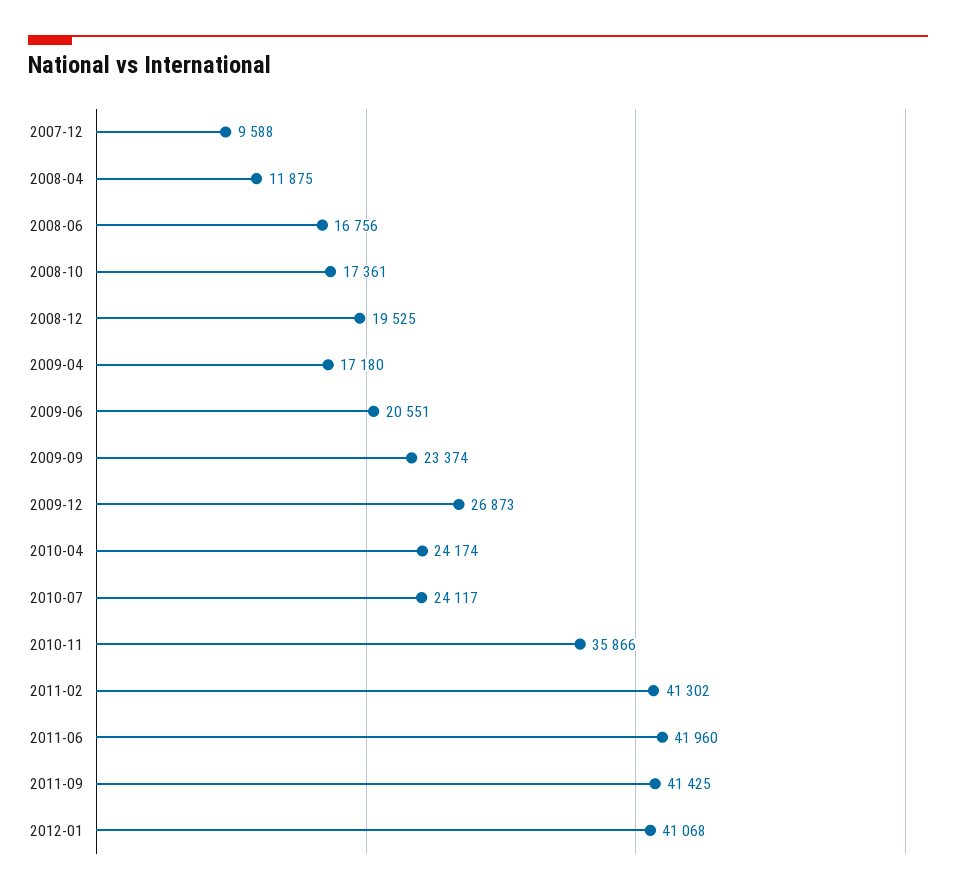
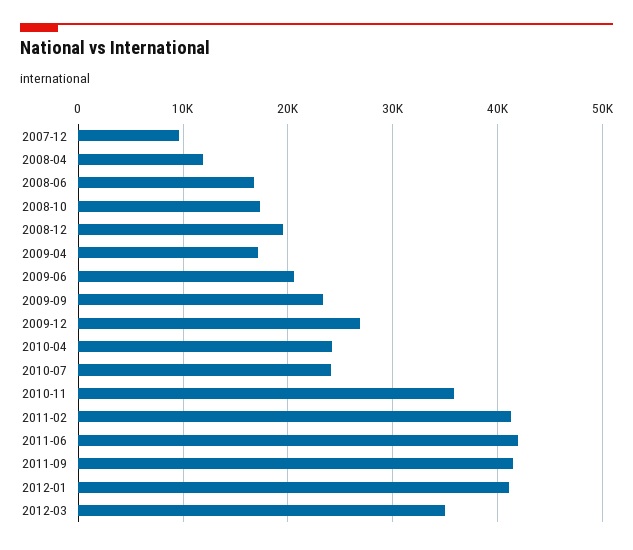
2012-03: none -> 35000

